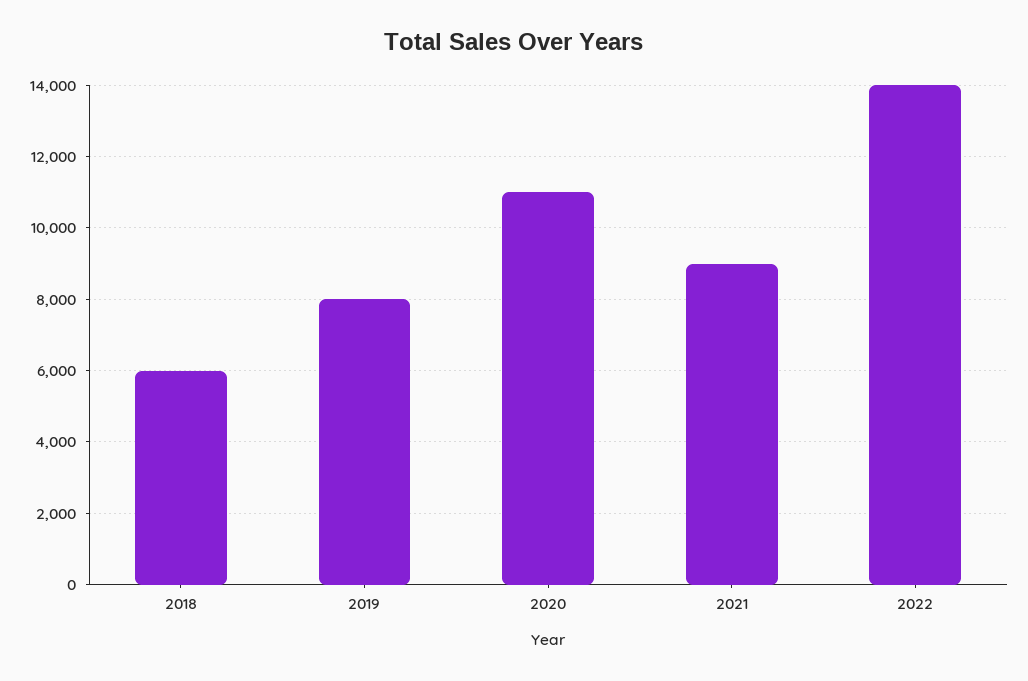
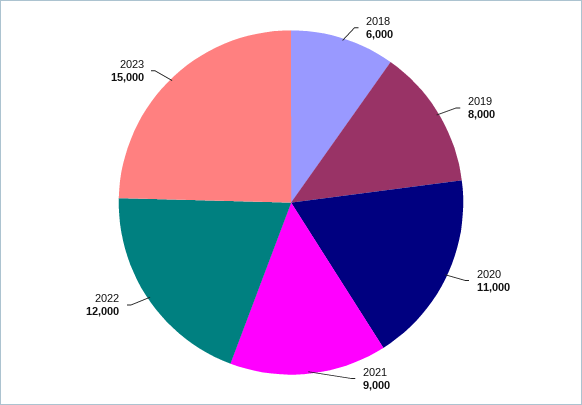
2022: 14000 -> 12000
2023: none -> 15000

